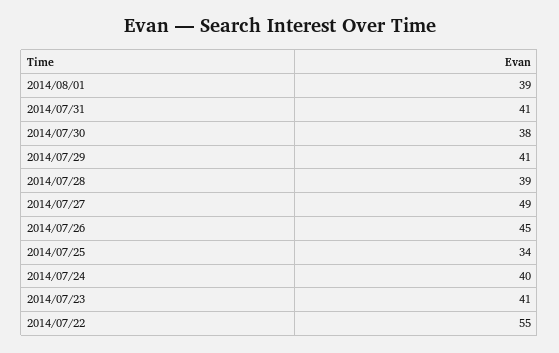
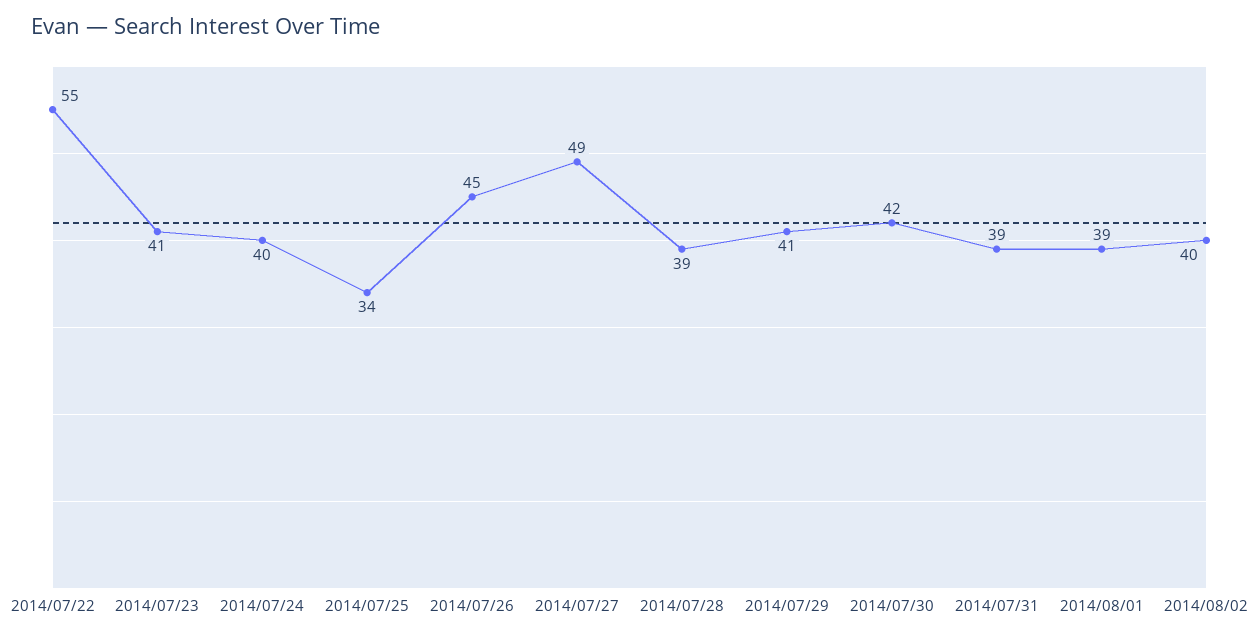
2014/07/31: 41 -> 39
2014/07/30: 38 -> 42
2014/08/02: none -> 40

